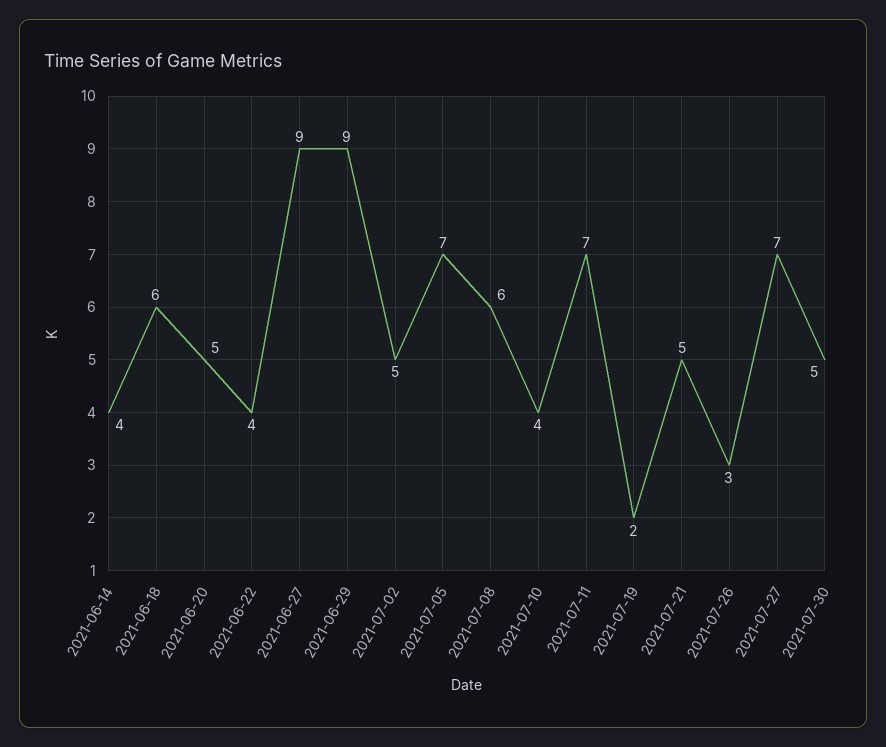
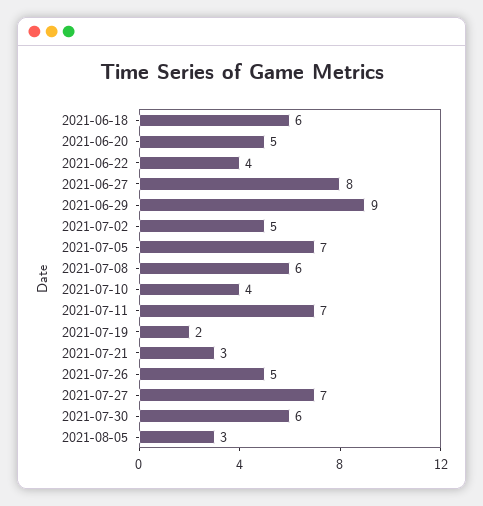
2021-06-14: 4 -> none
2021-06-27: 9 -> 8
2021-07-21: 5 -> 3
2021-07-26: 3 -> 5
2021-07-30: 5 -> 6
2021-08-05: none -> 3

